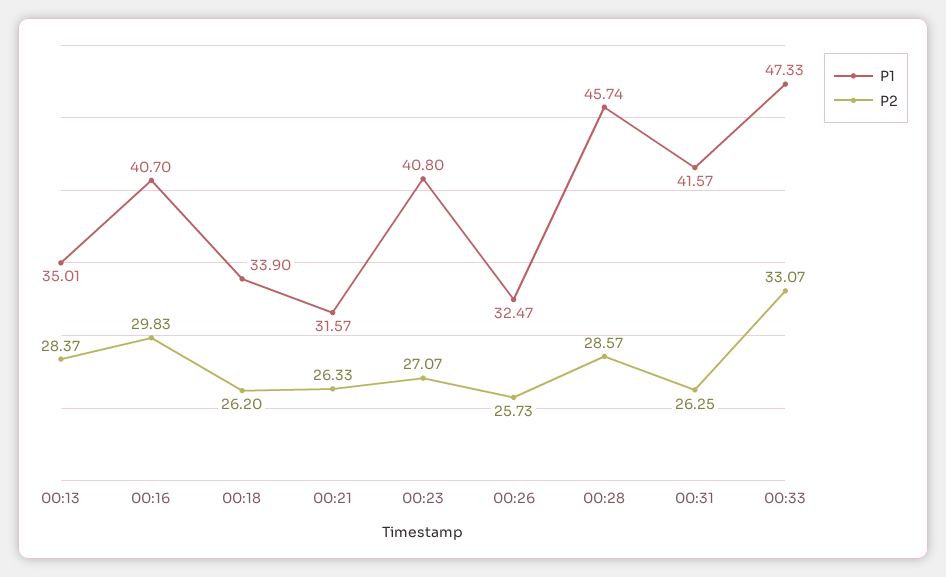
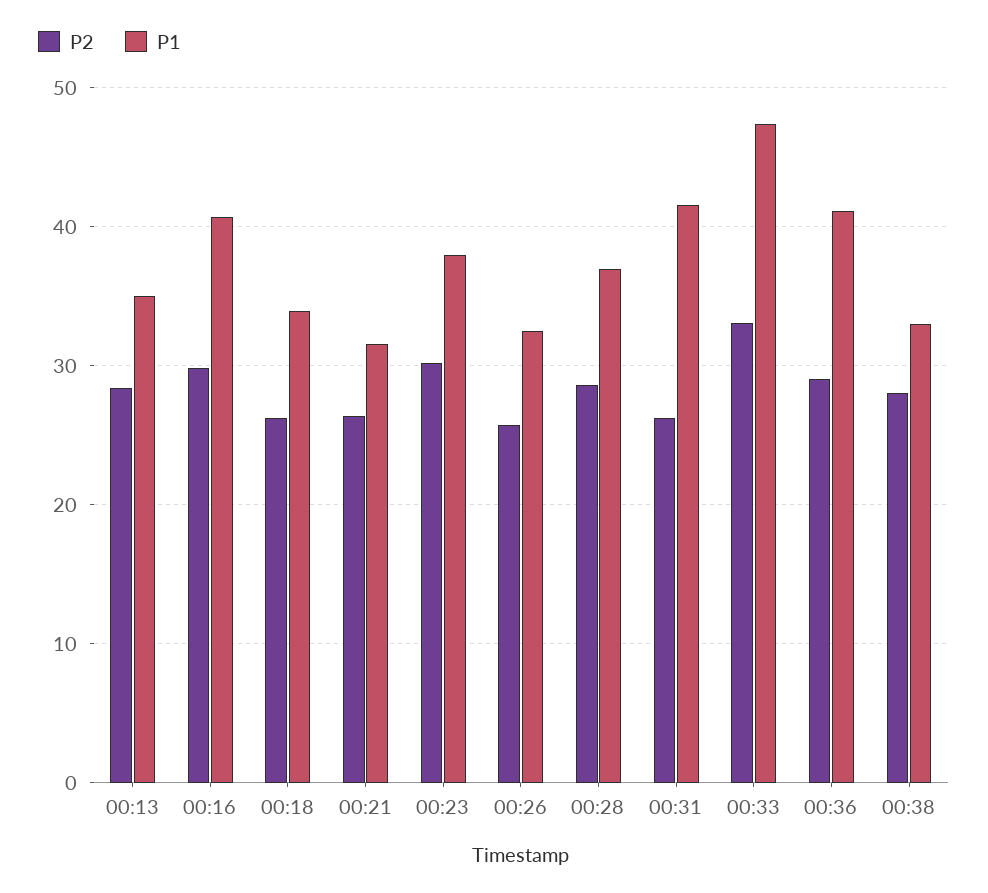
P1, 00:23: 40.8 -> 38
P2, 00:23: 27.07 -> 30
P1, 00:28: 45.74 -> 37
P2, 00:36: none -> 29
P1, 00:36: none -> 41
P2, 00:38: none -> 28
P1, 00:38: none -> 33

